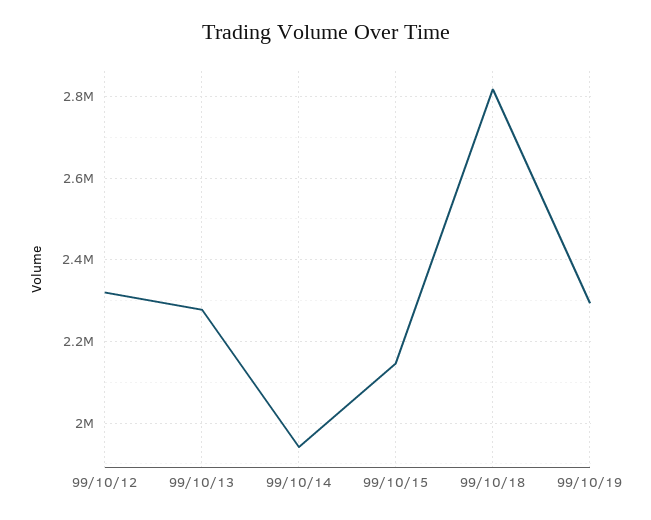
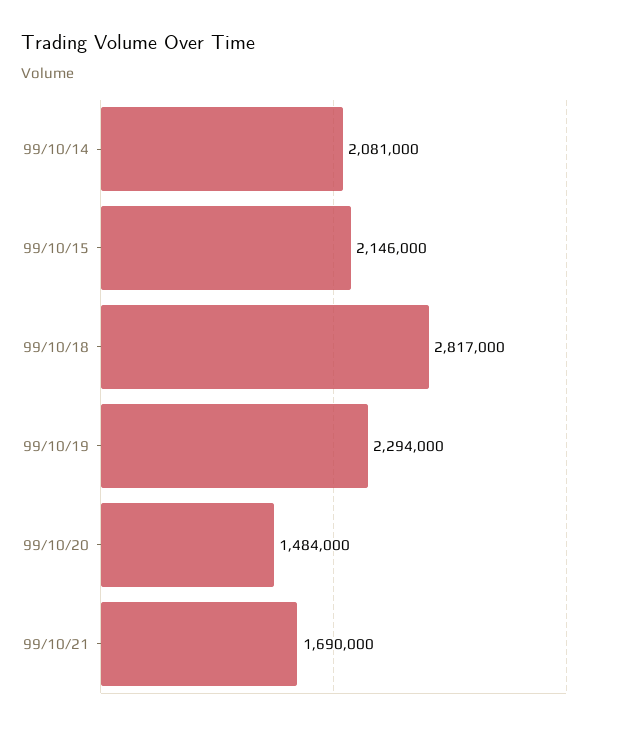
99/10/12: 2320000 -> none
99/10/13: 2280000 -> none
99/10/14: 1940000 -> 2081000
99/10/20: none -> 1484000
99/10/21: none -> 1690000

